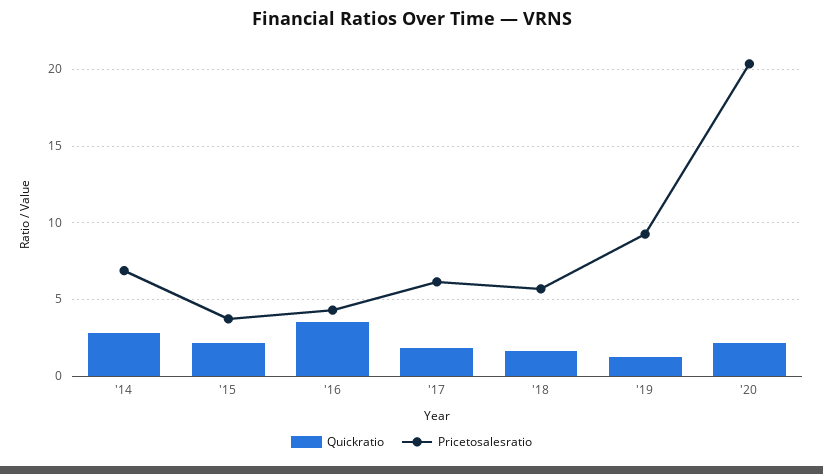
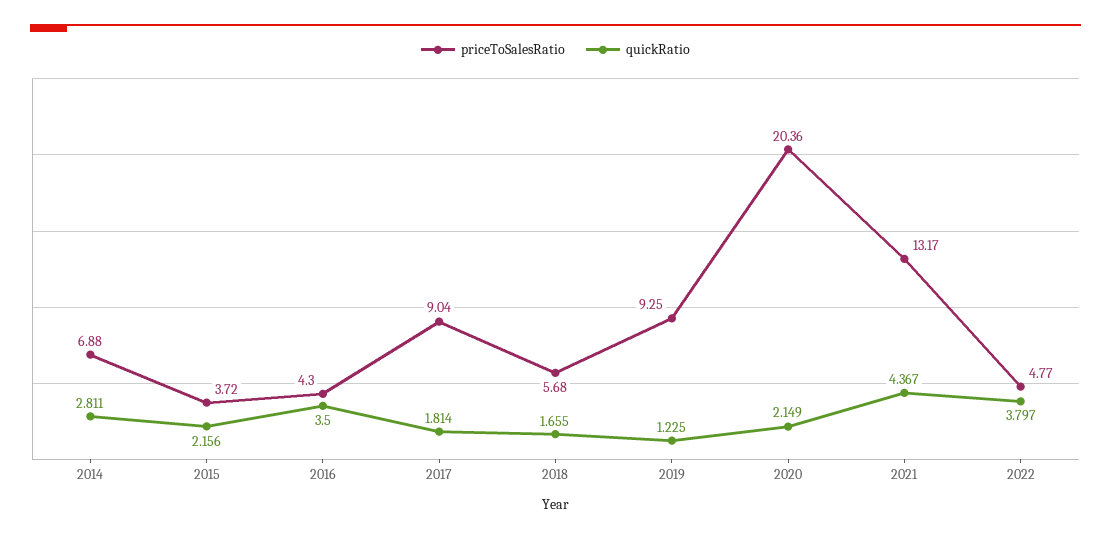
Pricetosalesratio, '17: 6 -> 9.04
Pricetosalesratio, 2021: none -> 13.17
Quickratio, 2021: none -> 4.367
Pricetosalesratio, 2022: none -> 4.77
Quickratio, 2022: none -> 3.797

